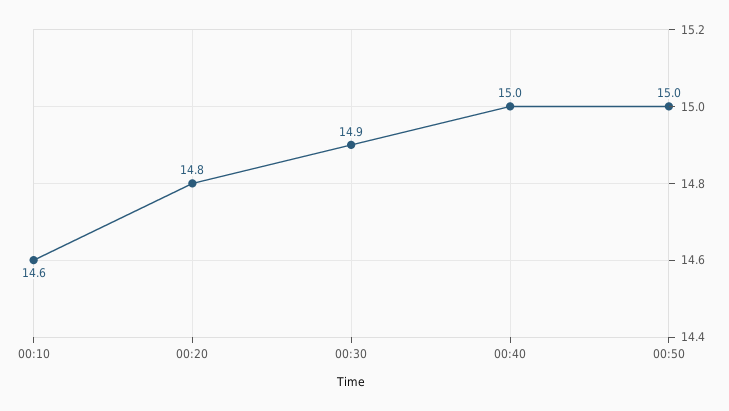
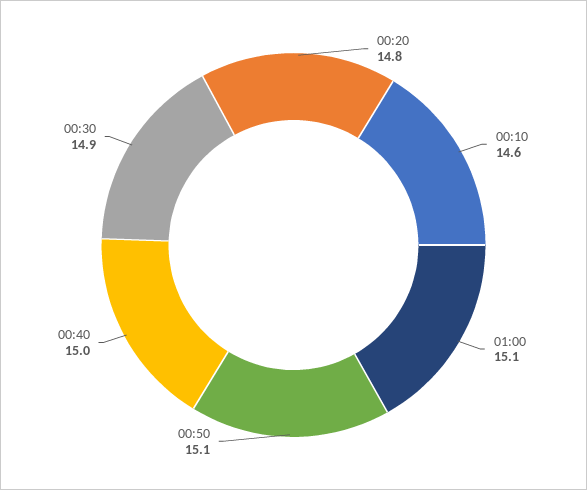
00:50: 15 -> 15.1
01:00: none -> 15.1

